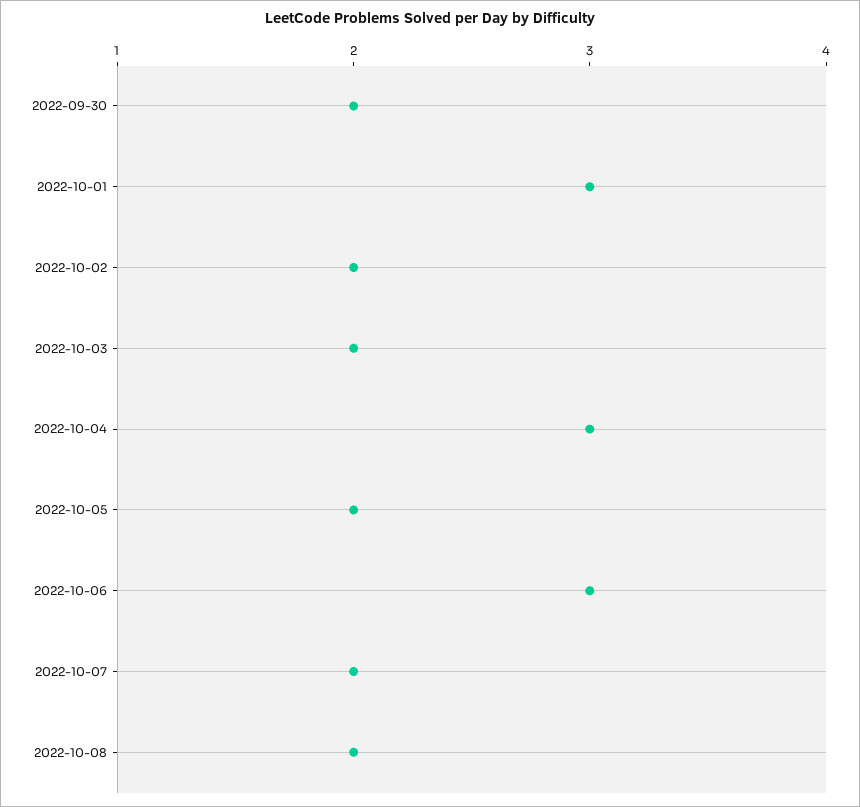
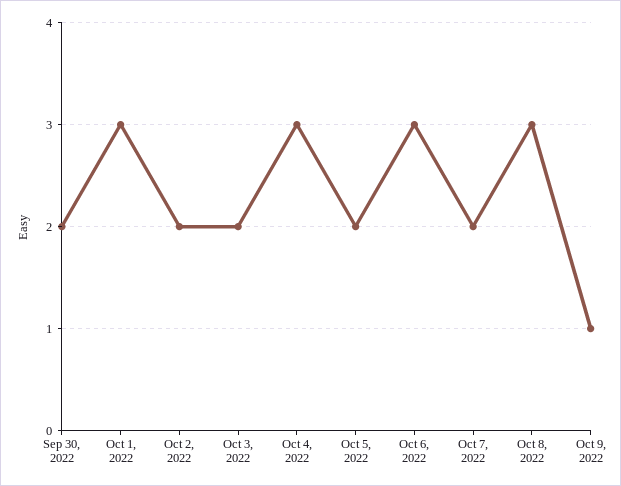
2022-10-08: 2 -> 3
Oct 9, 2022: none -> 1

